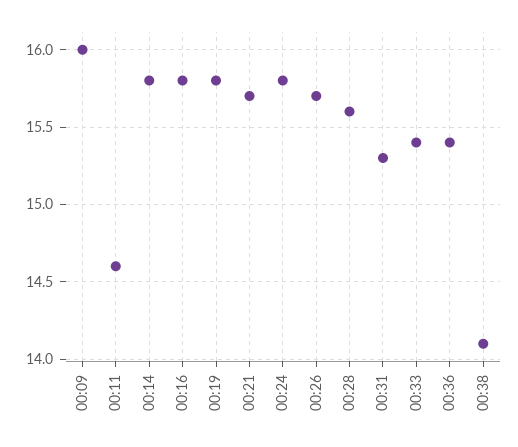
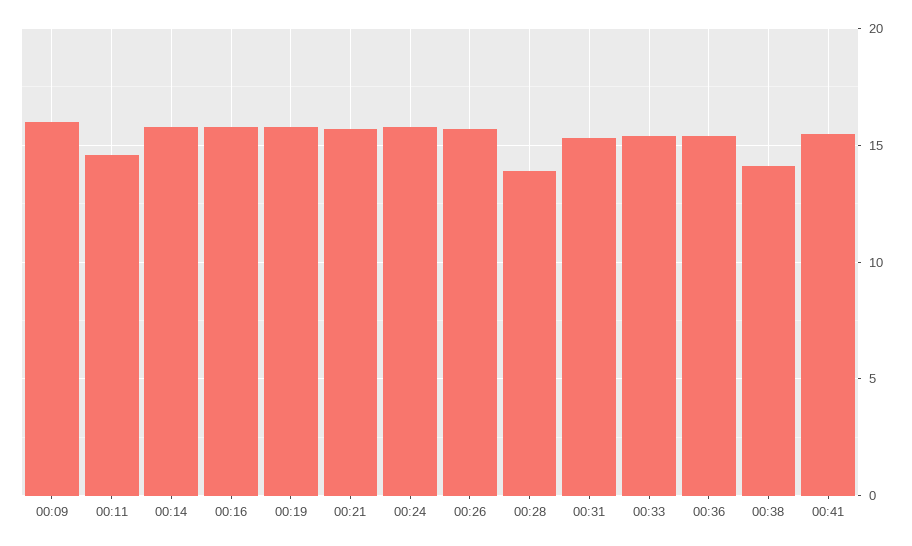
00:28: 15.6 -> 14
00:41: none -> 15.5

